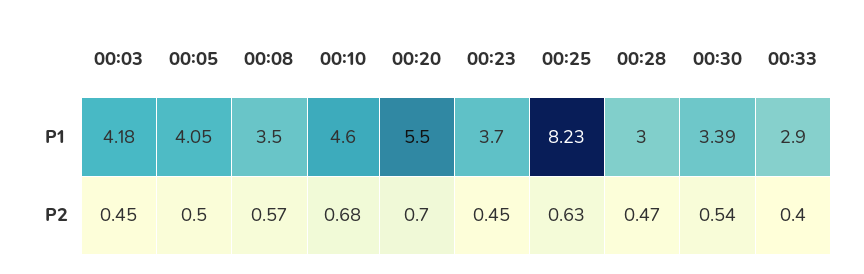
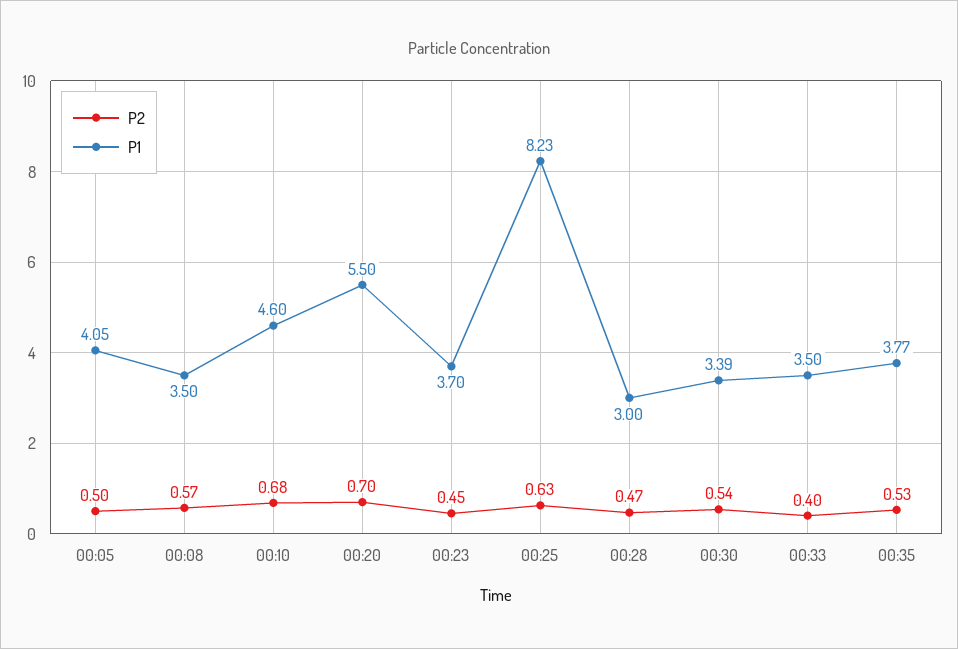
P1, 00:03: 4.18 -> none
P1, 00:33: 2.9 -> 3.5
P2, 00:03: 0.45 -> none
P2, 00:35: none -> 0.53
P1, 00:35: none -> 3.77

